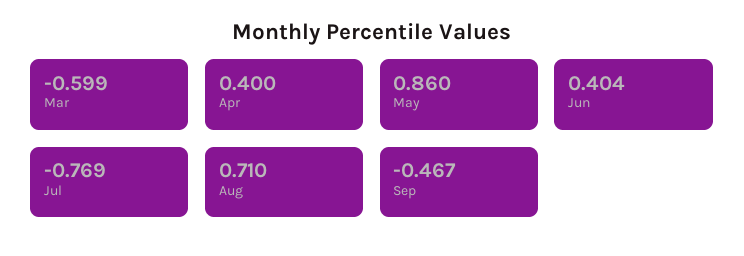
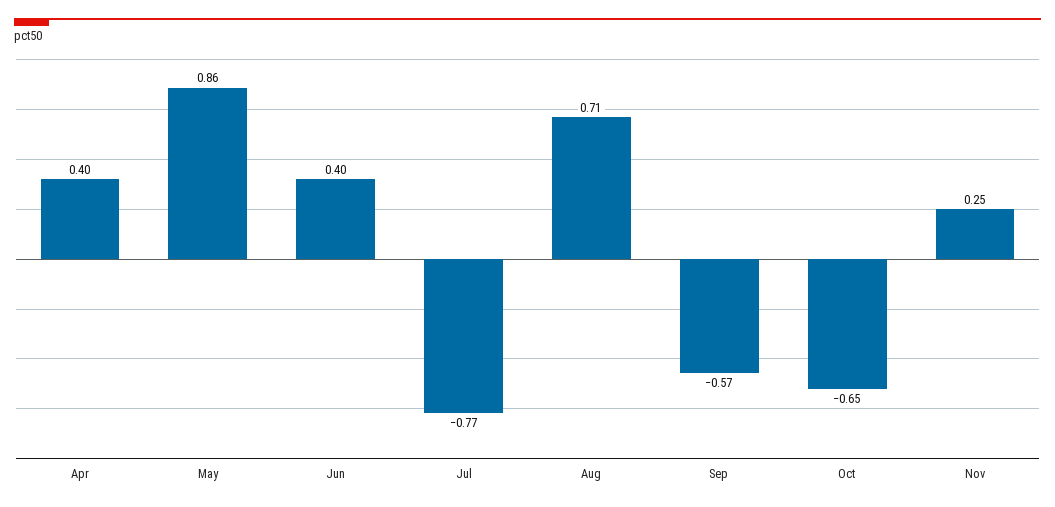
Mar: -0.599 -> none
Sep: -0.467 -> -0.57
Oct: none -> -0.65
Nov: none -> 0.25

